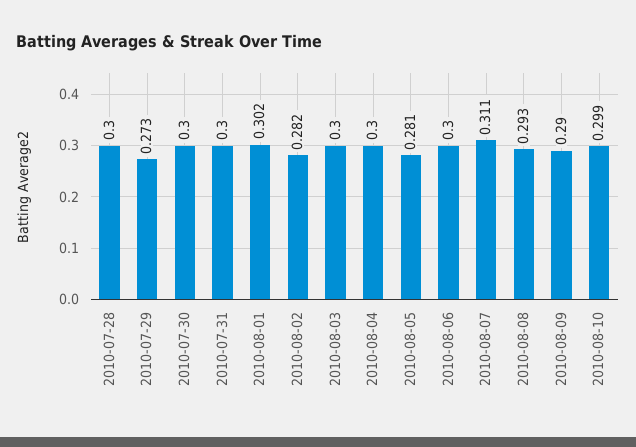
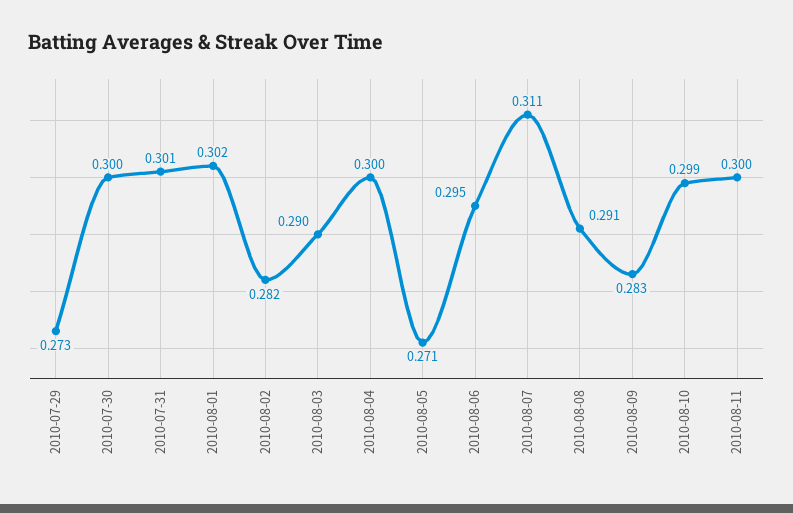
2010-07-28: 0.3 -> none
2010-07-31: 0.3 -> 0.301
2010-08-03: 0.3 -> 0.29
2010-08-05: 0.281 -> 0.271
2010-08-06: 0.3 -> 0.295
2010-08-08: 0.293 -> 0.291
2010-08-09: 0.29 -> 0.283
2010-08-11: none -> 0.3

